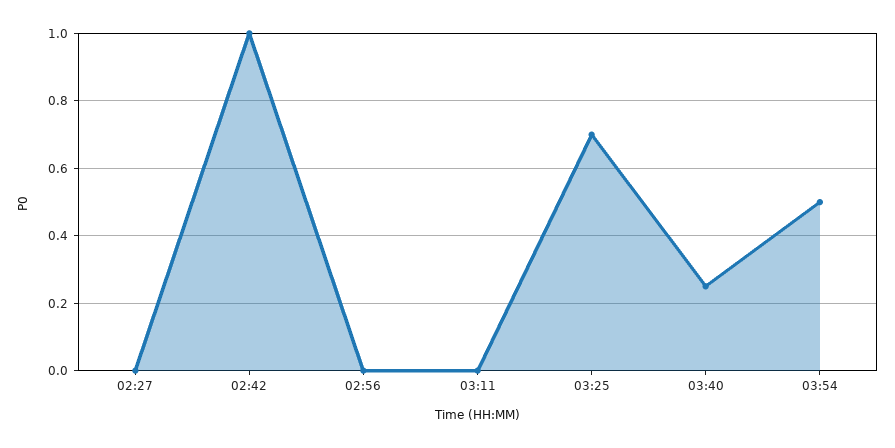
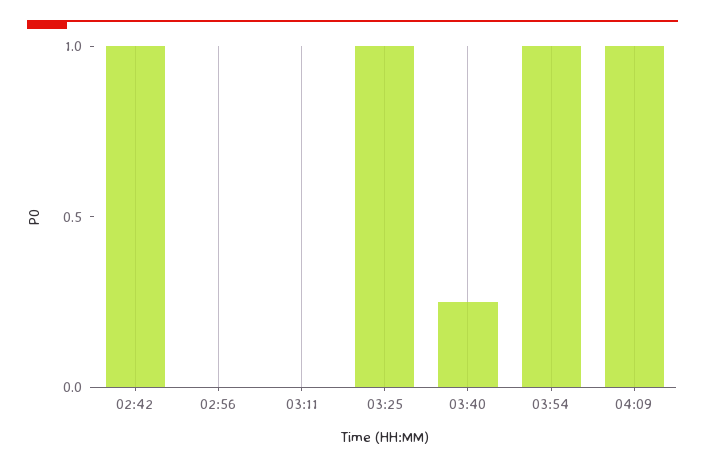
02:27: 0 -> none
03:25: 0.7 -> 1
03:54: 0.5 -> 1
04:09: none -> 1

